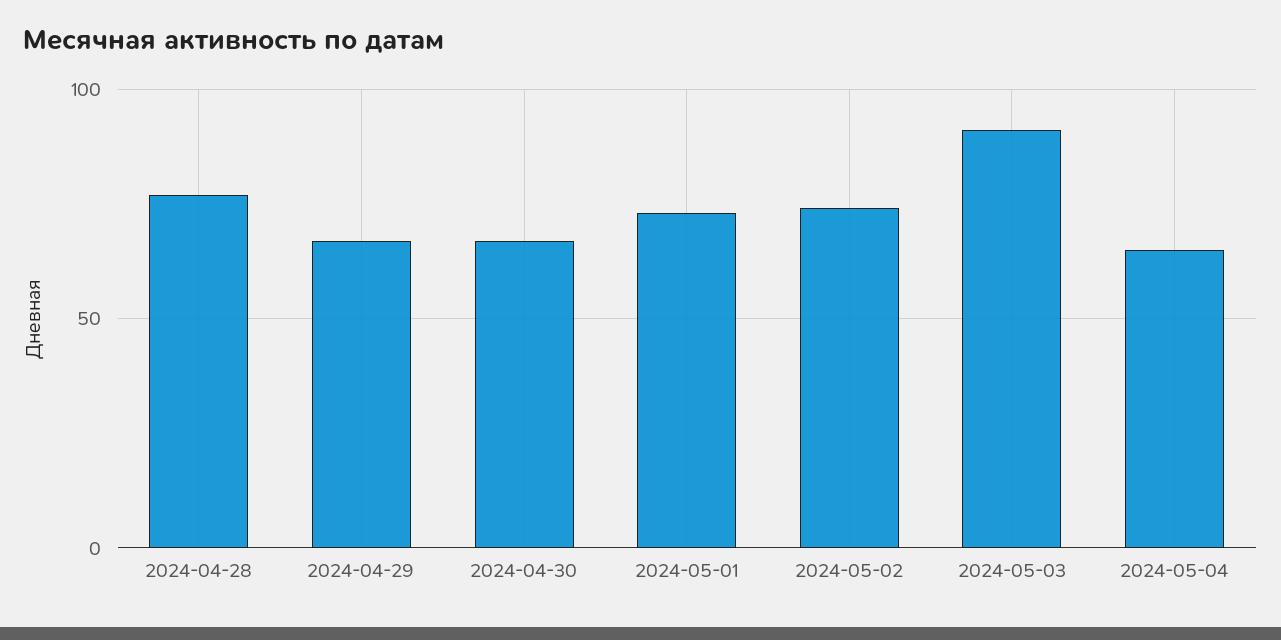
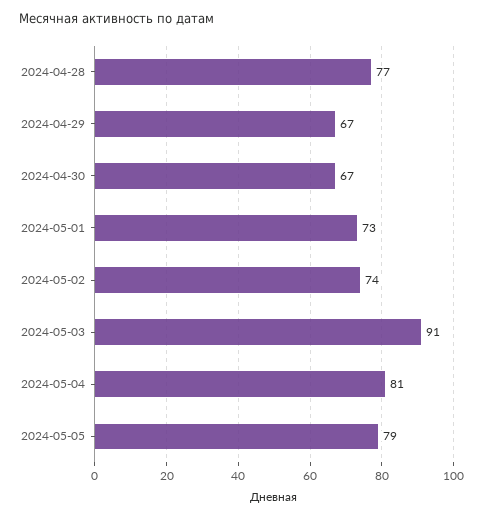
2024-05-04: 65 -> 81
2024-05-05: none -> 79

